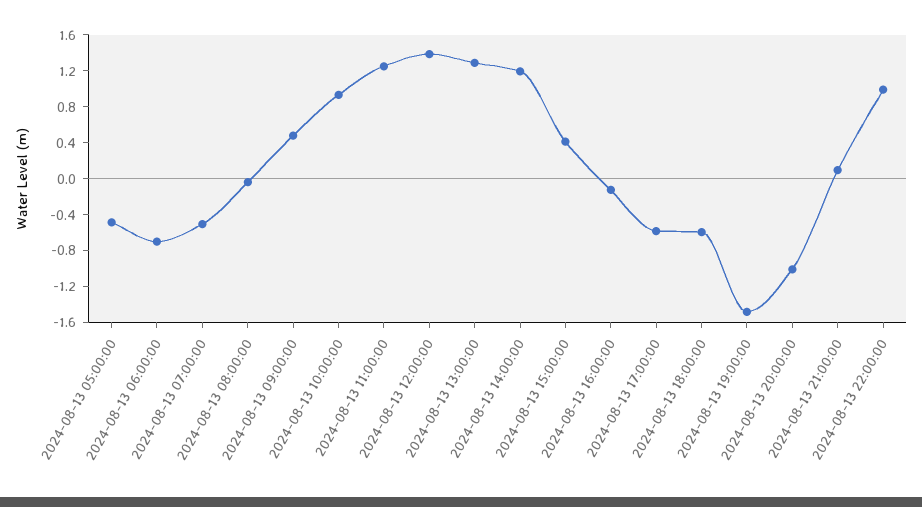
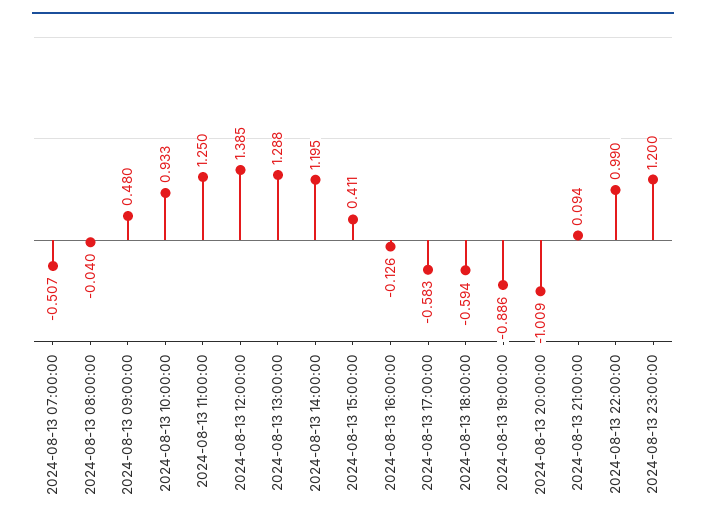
2024-08-13 05:00:00: -0.5 -> none
2024-08-13 06:00:00: -0.7 -> none
2024-08-13 19:00:00: -1.5 -> -0.886
2024-08-13 23:00:00: none -> 1.2

